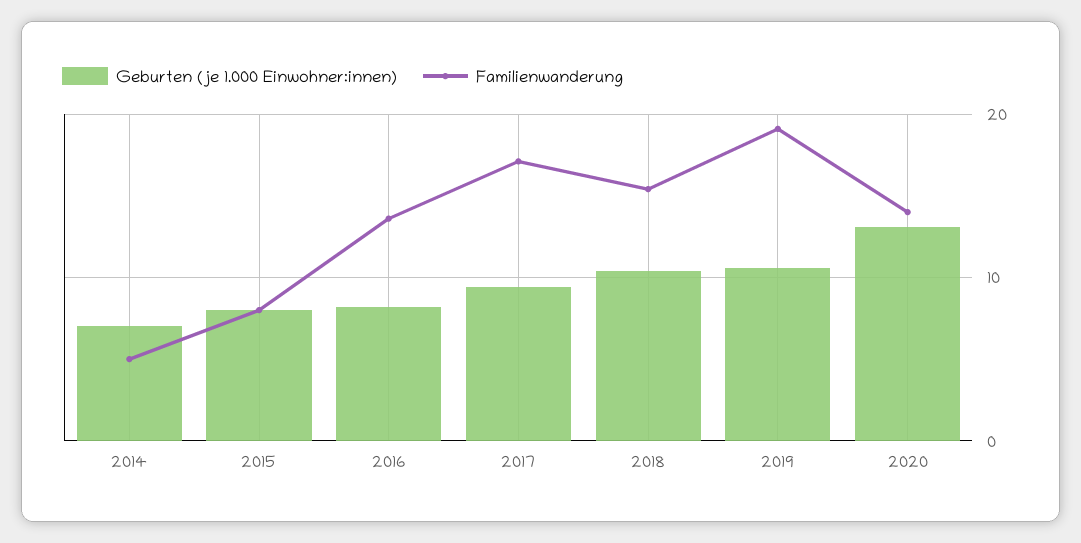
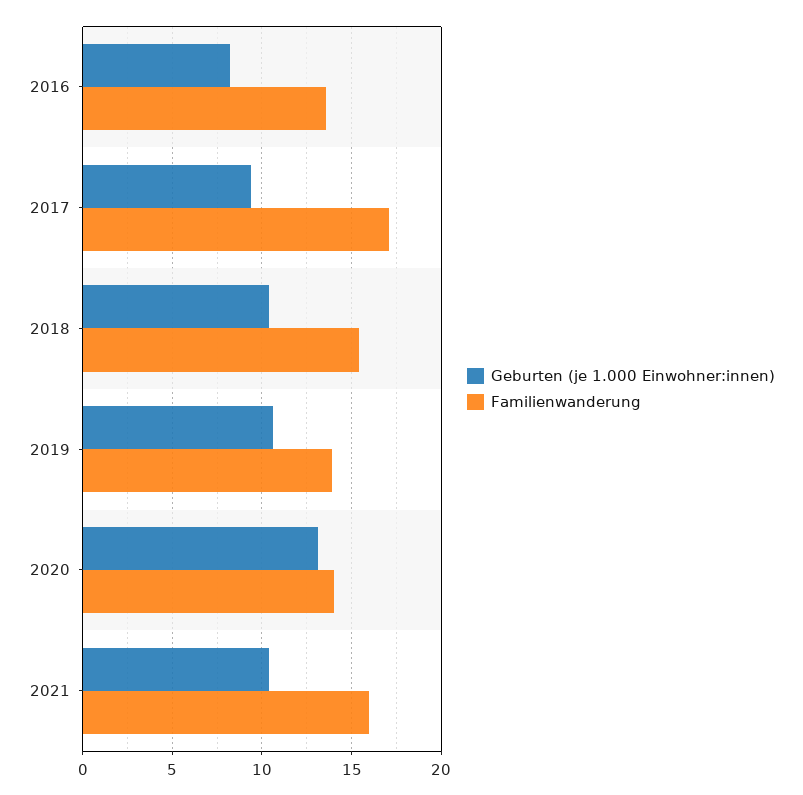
Geburten (je 1.000 Einwohner:innen), 2014: 7 -> none
Familienwanderung, 2014: 5 -> none
Geburten (je 1.000 Einwohner:innen), 2015: 8 -> none
Familienwanderung, 2015: 8 -> none
Familienwanderung, 2019: 19 -> 14
Geburten (je 1.000 Einwohner:innen), 2021: none -> 10.5
Familienwanderung, 2021: none -> 16

